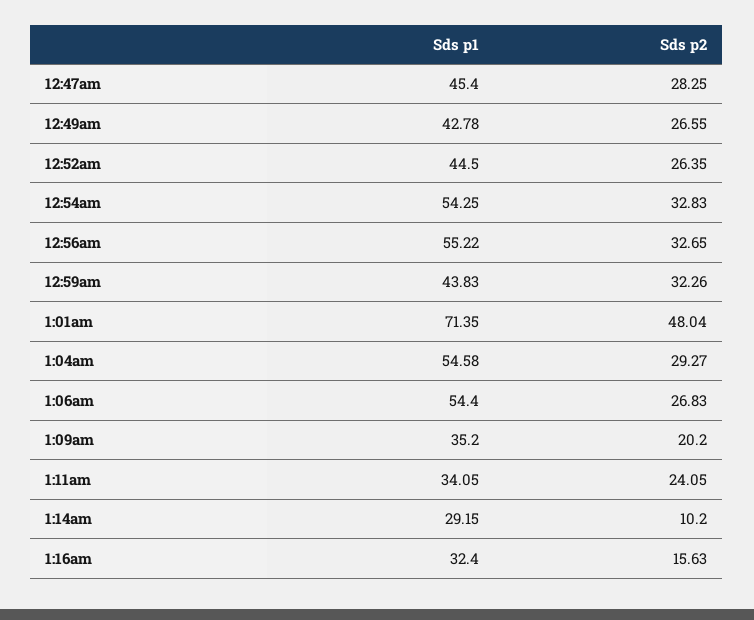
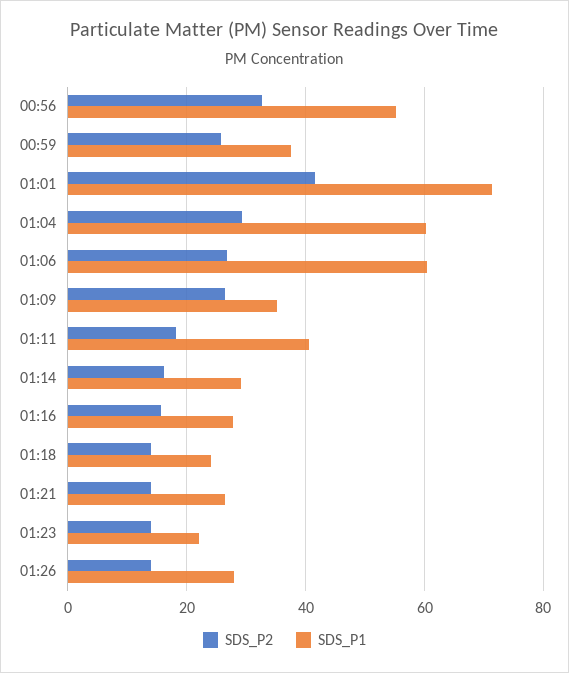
Sds p1, 12:47am: 45.4 -> none
Sds p2, 12:47am: 28.25 -> none
Sds p1, 12:49am: 42.78 -> none
Sds p2, 12:49am: 26.55 -> none
Sds p1, 12:52am: 44.5 -> none
Sds p2, 12:52am: 26.35 -> none
Sds p1, 12:54am: 54.25 -> none
Sds p2, 12:54am: 32.83 -> none
Sds p1, 12:59am: 43.83 -> 38
Sds p2, 12:59am: 32.26 -> 26
Sds p2, 1:01am: 48.04 -> 42
Sds p1, 1:04am: 54.58 -> 60
Sds p1, 1:06am: 54.4 -> 60
Sds p2, 1:09am: 20.2 -> 26
Sds p1, 1:11am: 34.05 -> 40
Sds p2, 1:11am: 24.05 -> 18
Sds p2, 1:14am: 10.2 -> 16
Sds p1, 1:16am: 32.4 -> 28
Sds p2, 01:18: none -> 14
Sds p1, 01:18: none -> 24
Sds p2, 01:21: none -> 14
Sds p1, 01:21: none -> 26
Sds p2, 01:23: none -> 14
Sds p1, 01:23: none -> 22
Sds p2, 01:26: none -> 14
Sds p1, 01:26: none -> 28

